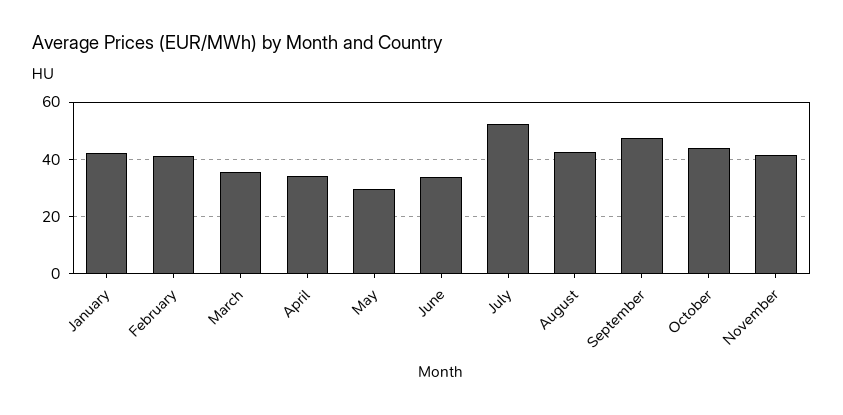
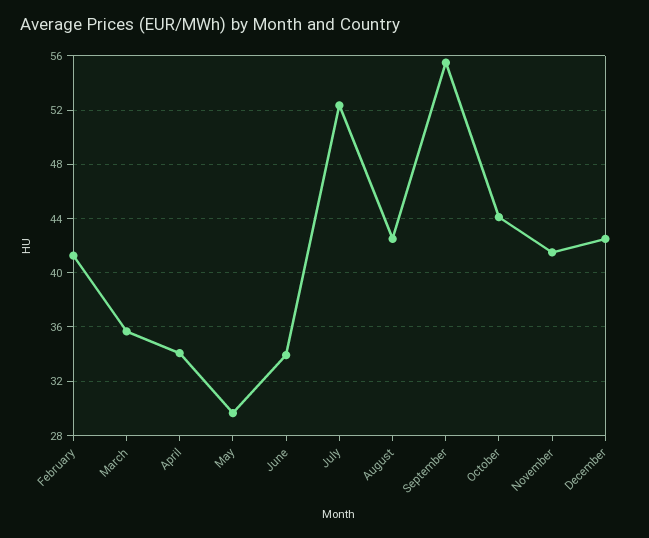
January: 42.5 -> none
September: 47.5 -> 55.5
December: none -> 42.5

